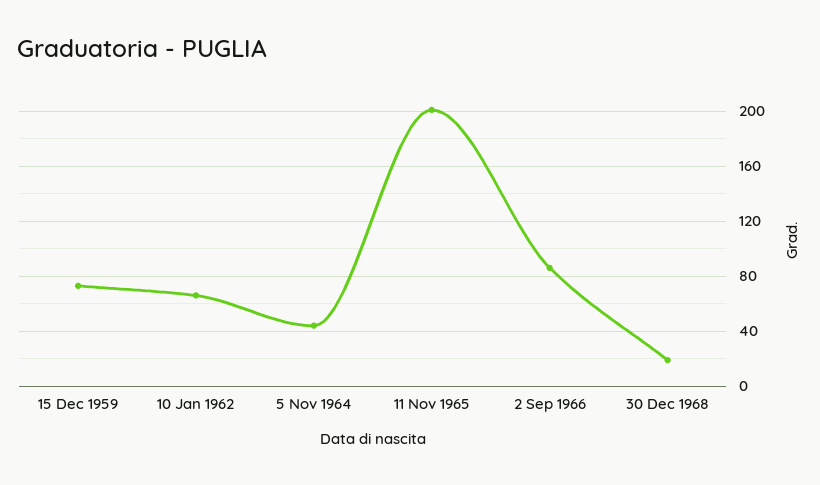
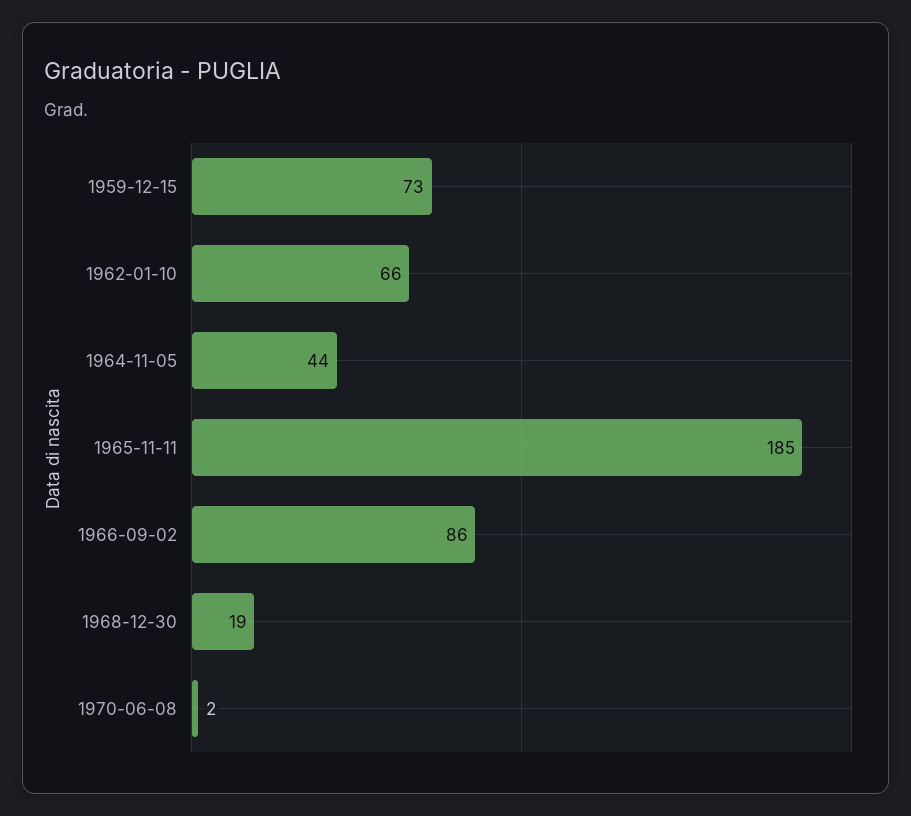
11 Nov 1965: 200 -> 185
1970-06-08: none -> 2

